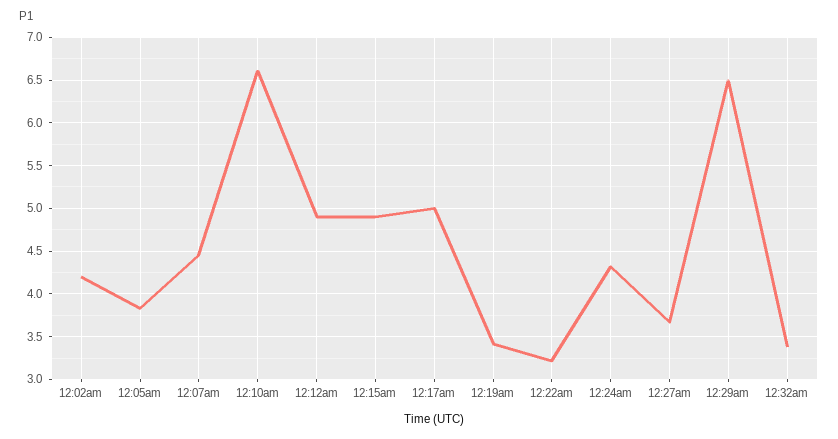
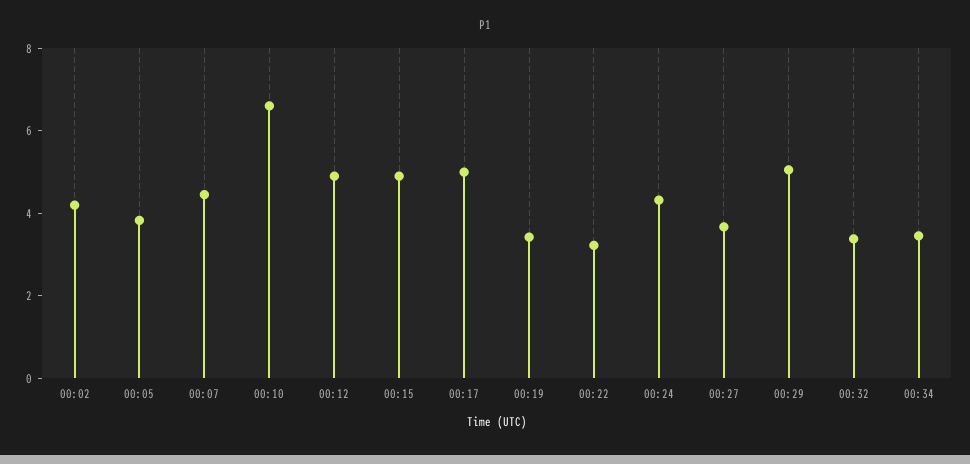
12:29am: 6.5 -> 5
00:34: none -> 3.5

